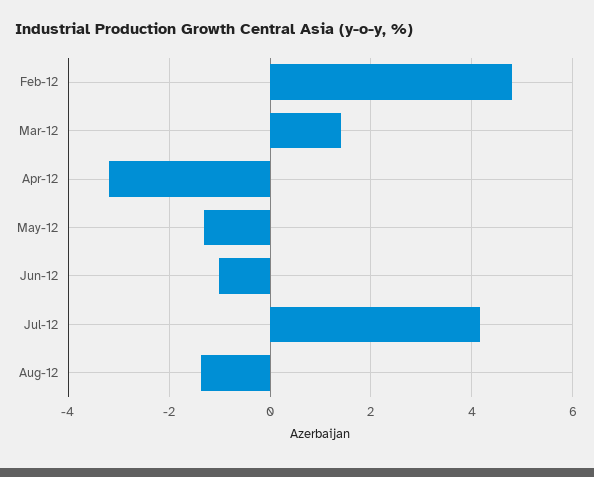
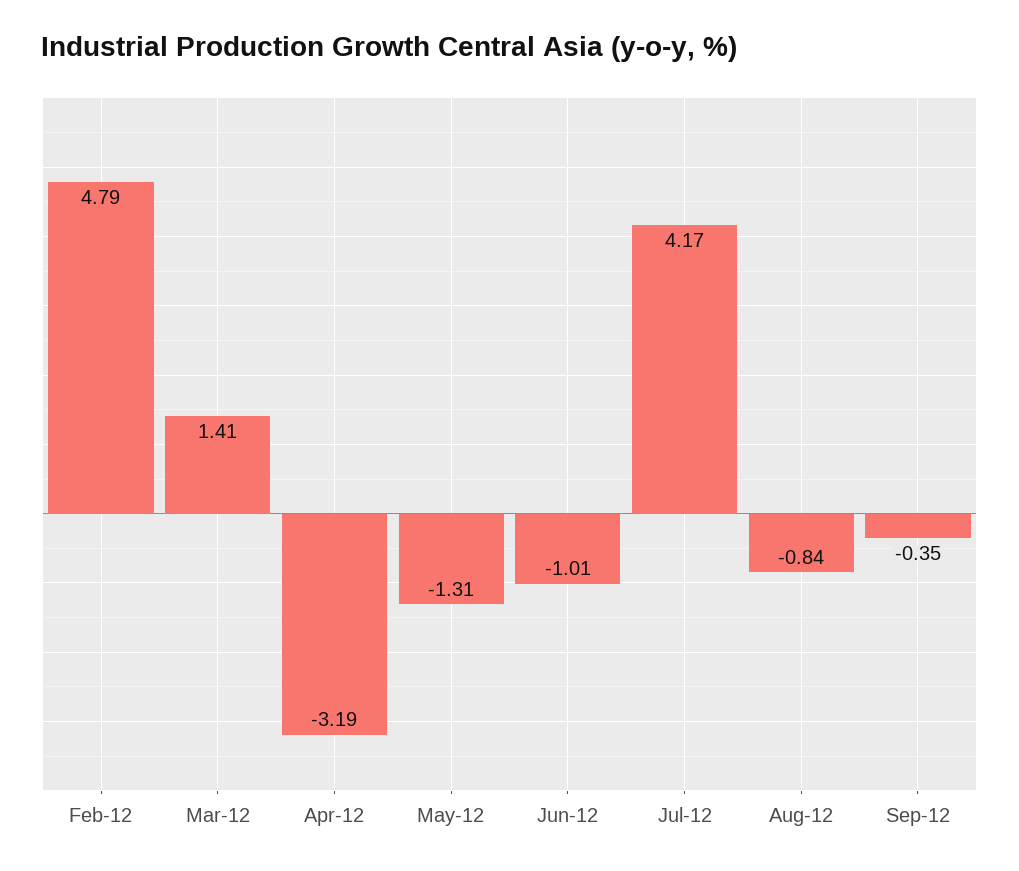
Aug-12: -1.4 -> -0.84
Sep-12: none -> -0.35

